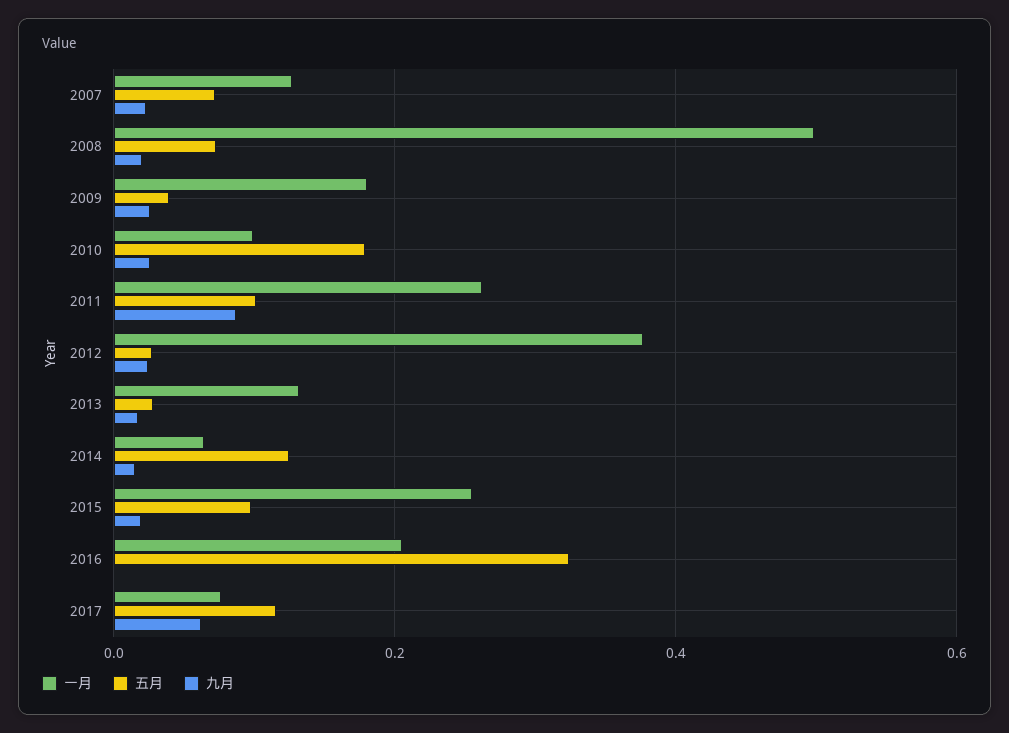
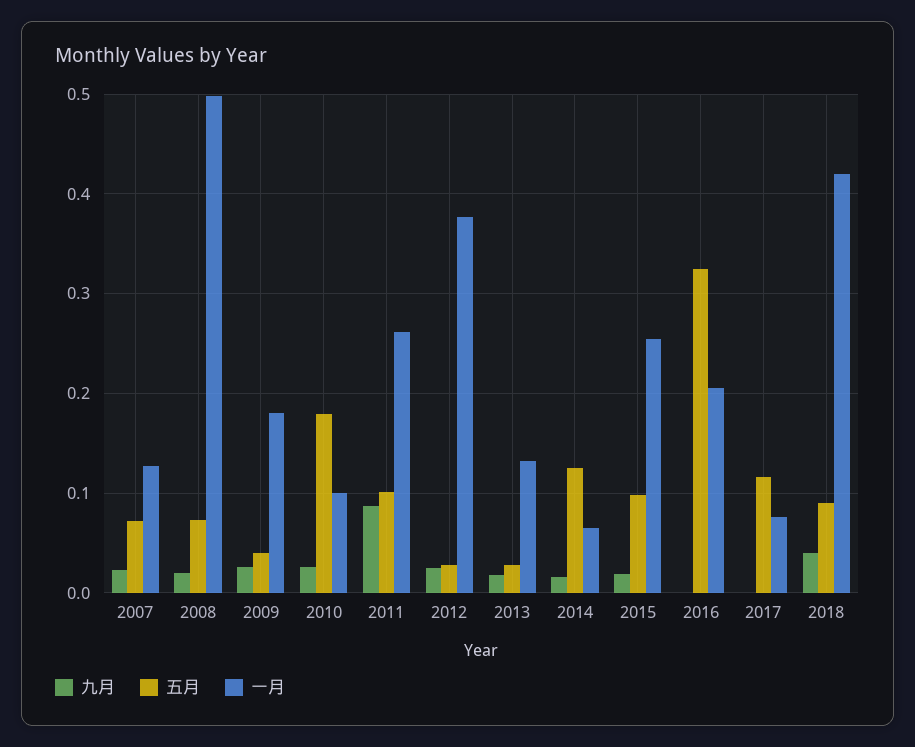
九月, 2017: 0.06 -> 0
九月, 2018: none -> 0.04
五月, 2018: none -> 0.09
一月, 2018: none -> 0.42

